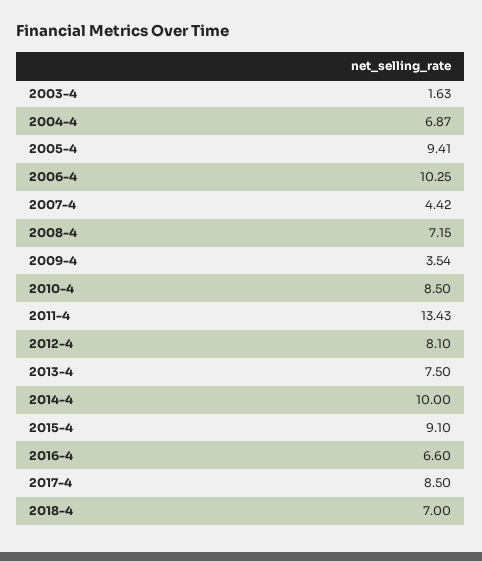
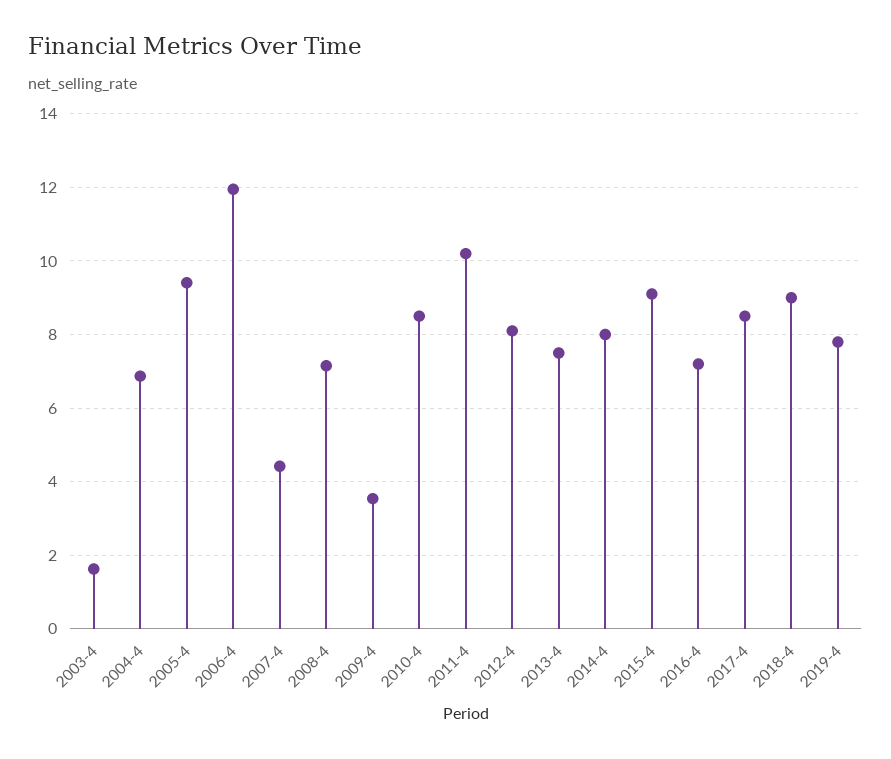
2006-4: 10.25 -> 12
2011-4: 13.43 -> 10.2
2014-4: 10 -> 8
2016-4: 6.6 -> 7.2
2018-4: 7 -> 9
2019-4: none -> 7.8

